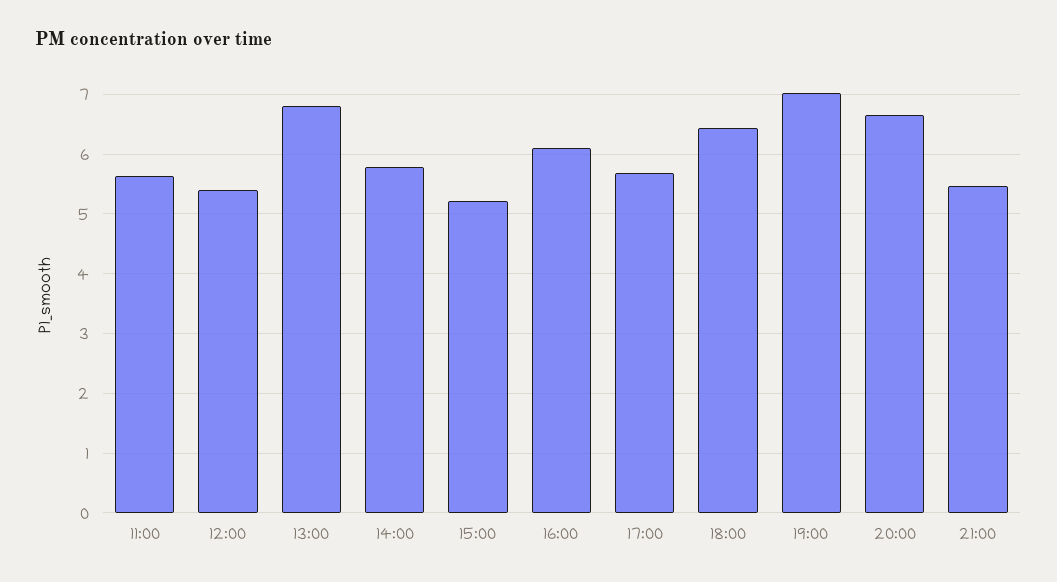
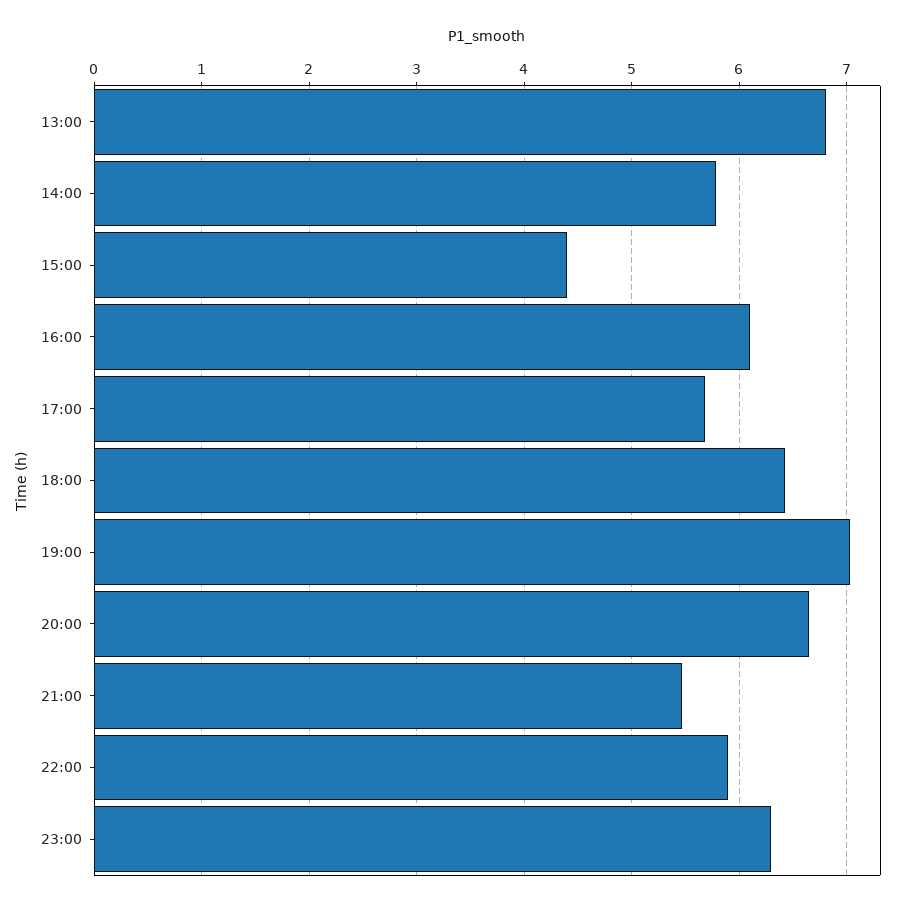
11:00: 5.6 -> none
12:00: 5.4 -> none
15:00: 5.2 -> 4.4
22:00: none -> 5.9
23:00: none -> 6.3

